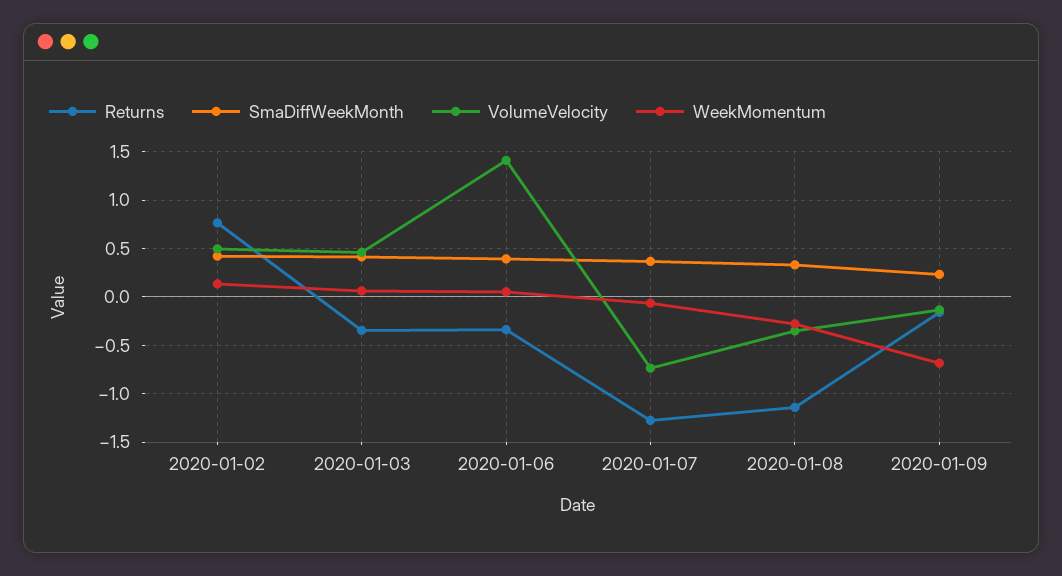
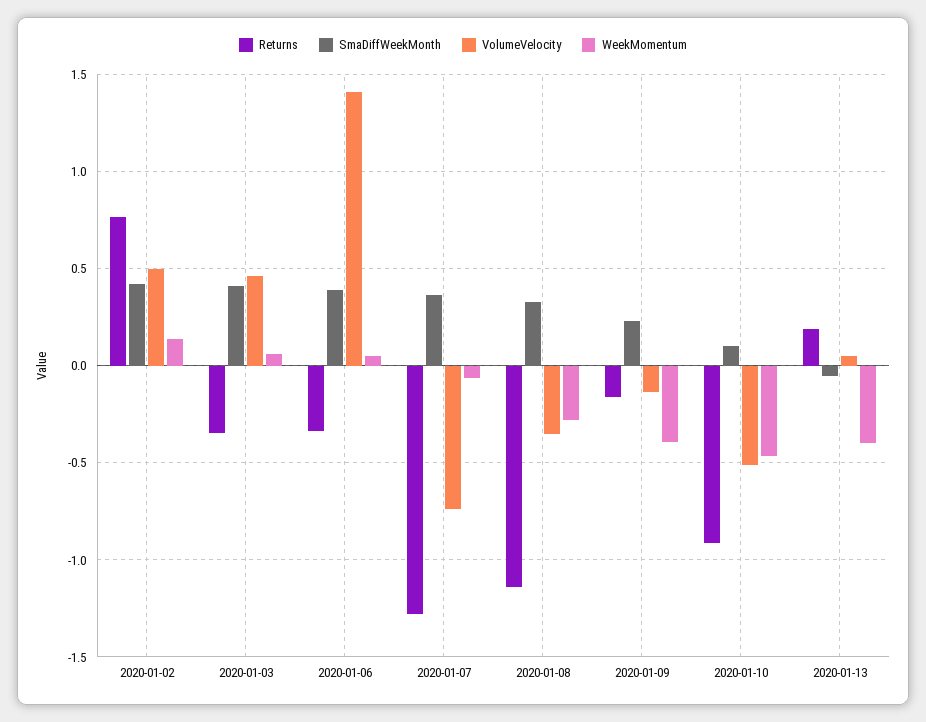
WeekMomentum, 2020-01-09: -0.7 -> -0.4
Returns, 2020-01-10: none -> -0.9
SmaDiffWeekMonth, 2020-01-10: none -> 0.1
VolumeVelocity, 2020-01-10: none -> -0.5
WeekMomentum, 2020-01-10: none -> -0.45
Returns, 2020-01-13: none -> 0.2
SmaDiffWeekMonth, 2020-01-13: none -> -0.05
VolumeVelocity, 2020-01-13: none -> 0.05
WeekMomentum, 2020-01-13: none -> -0.4

